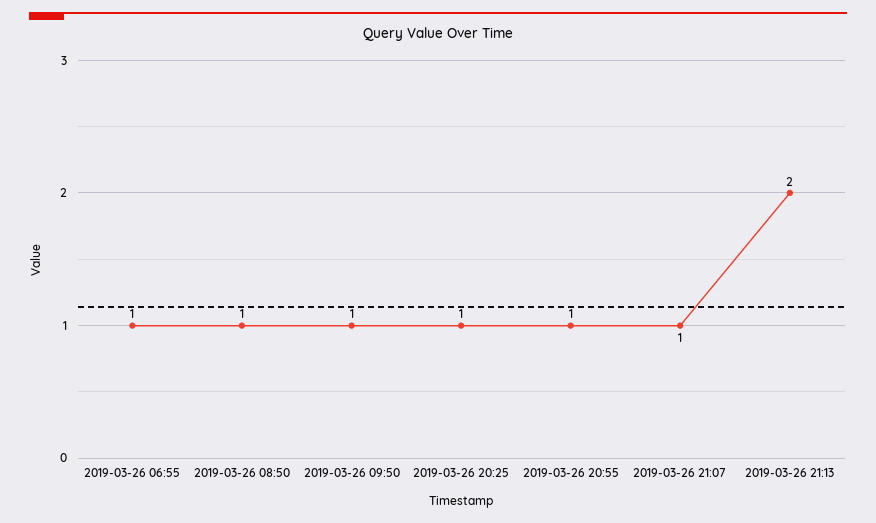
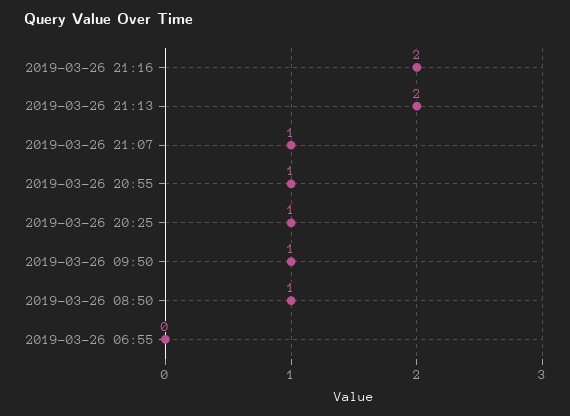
2019-03-26 06:55: 1 -> 0
2019-03-26 21:16: none -> 2

